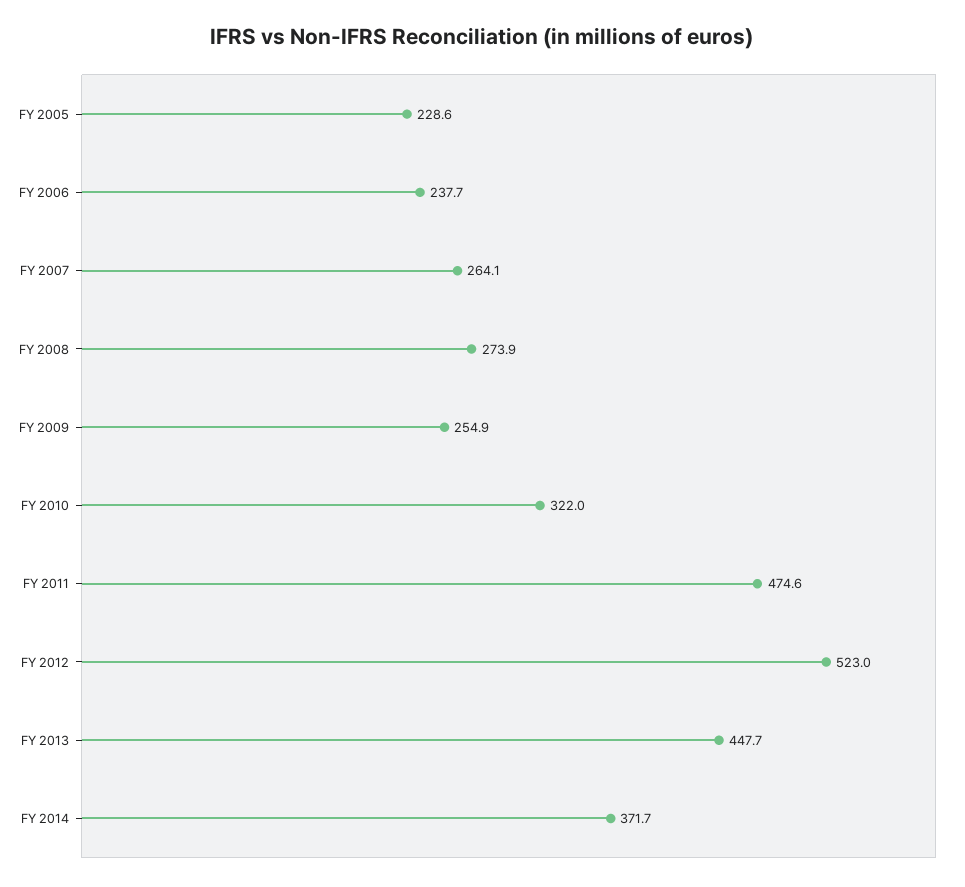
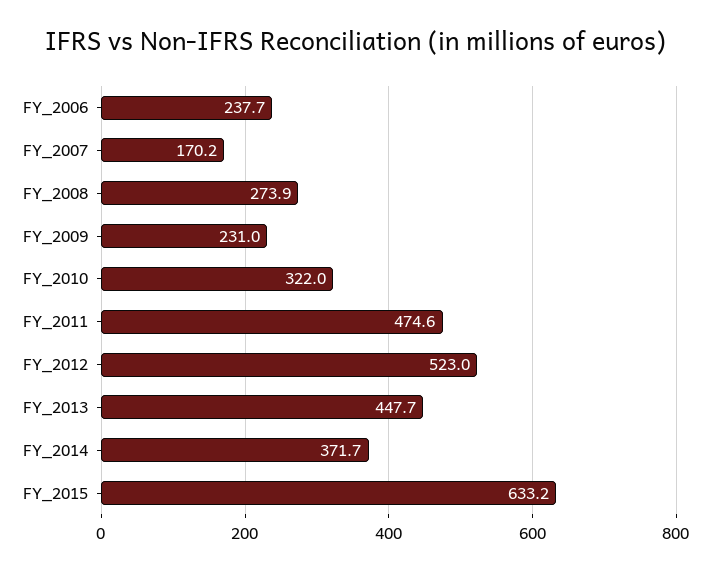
FY 2005: 228.6 -> none
FY 2007: 264.1 -> 170.2
FY 2009: 254.9 -> 231
FY_2015: none -> 633.2

